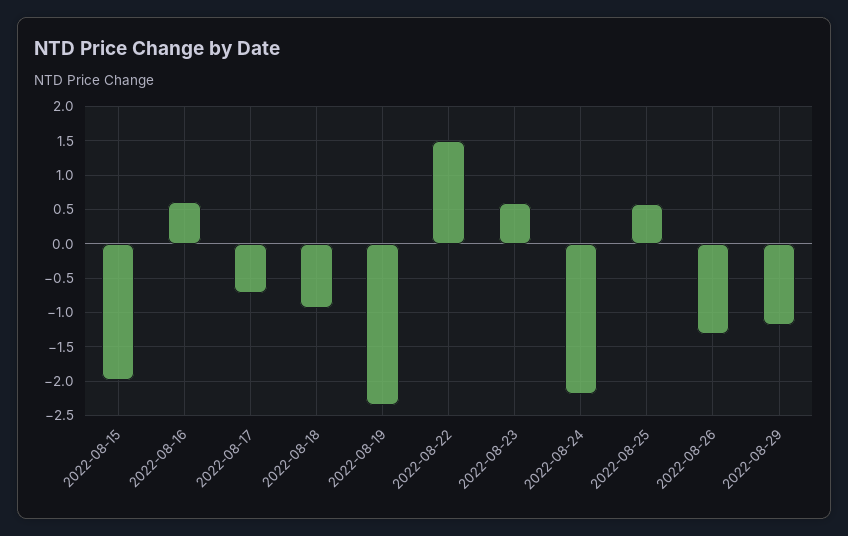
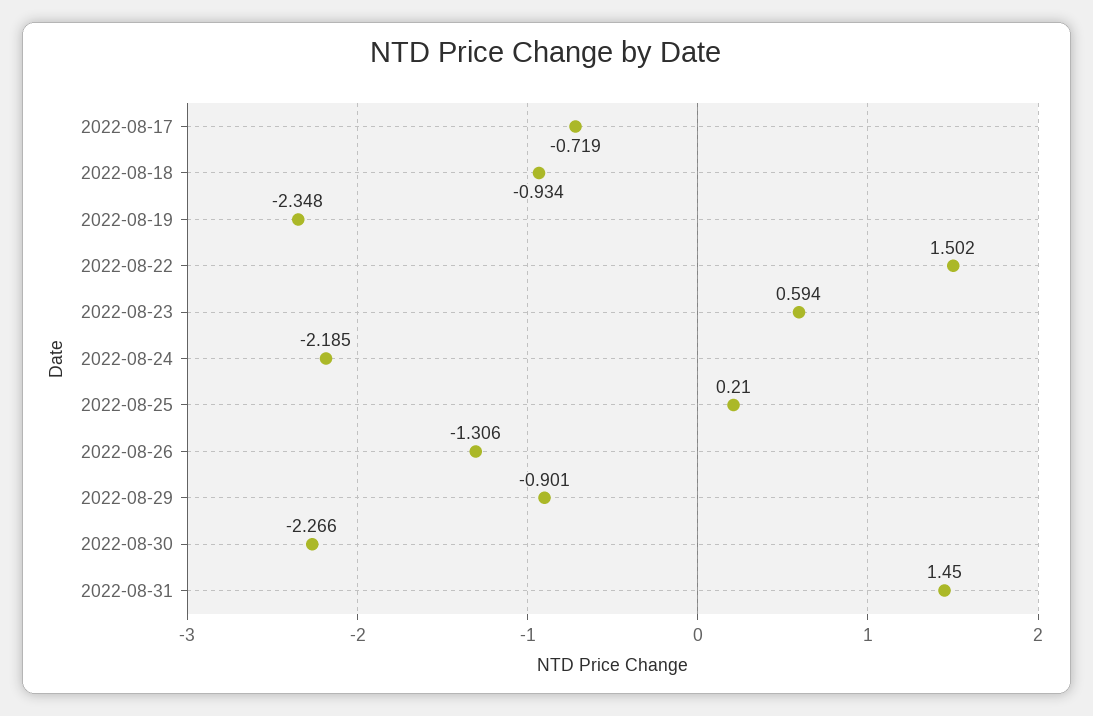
2022-08-15: -2 -> none
2022-08-16: 0.6 -> none
2022-08-25: 0.6 -> 0.21
2022-08-29: -1.2 -> -0.901
2022-08-30: none -> -2.266
2022-08-31: none -> 1.45

